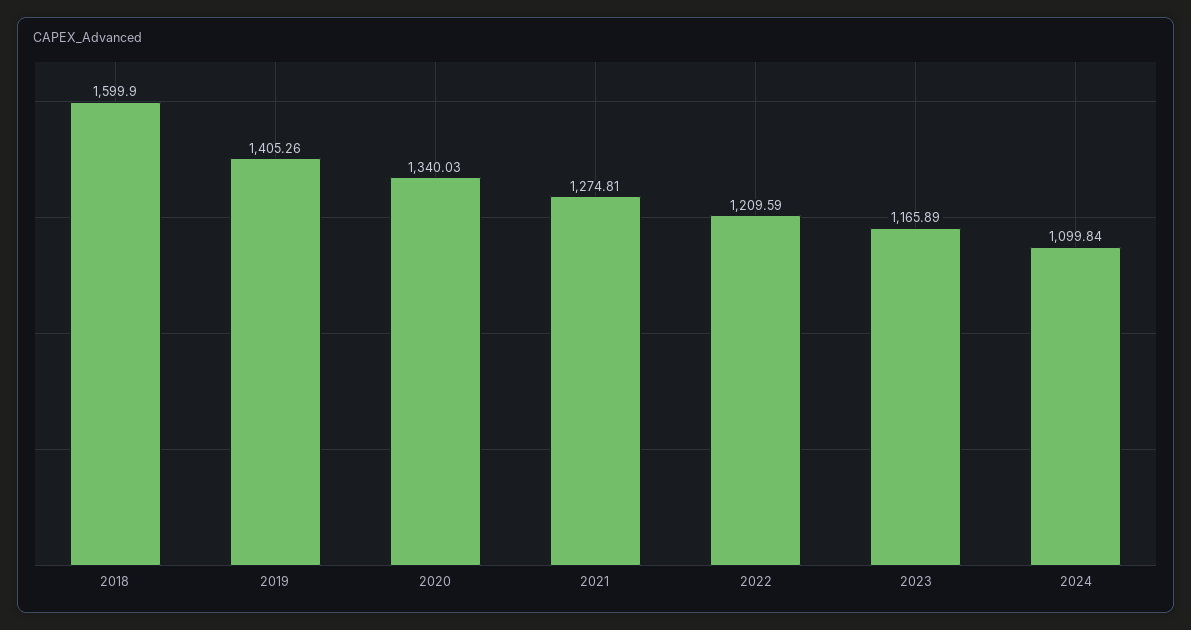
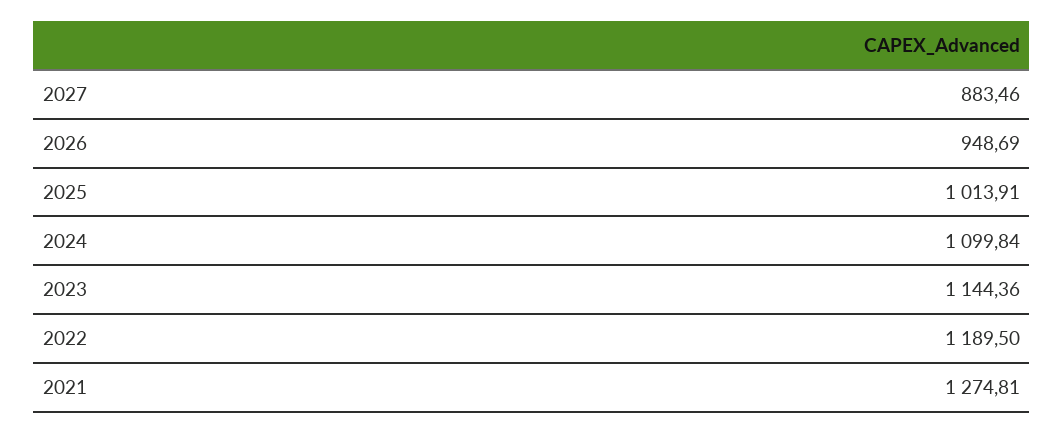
2018: 1599.9 -> none
2019: 1405.26 -> none
2020: 1340.03 -> none
2022: 1209.59 -> 1189.5
2023: 1165.89 -> 1144.36
2027: none -> 883.46
2026: none -> 948.69
2025: none -> 1013.91

